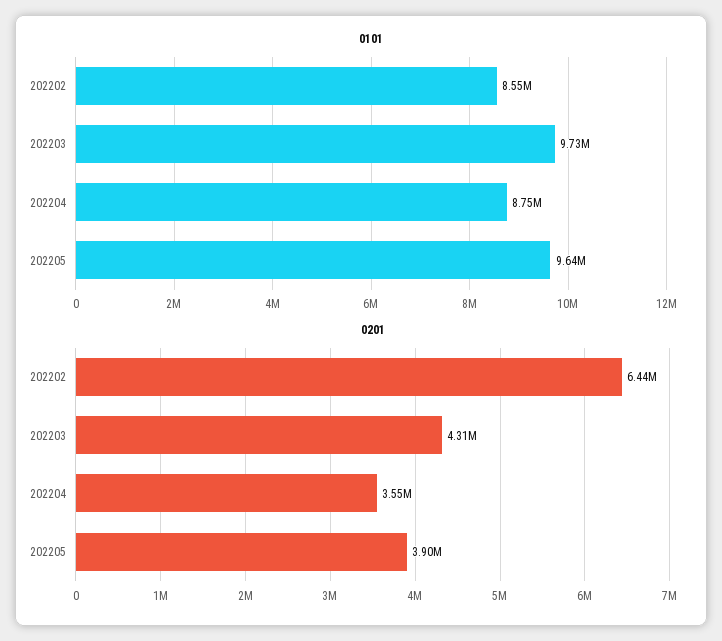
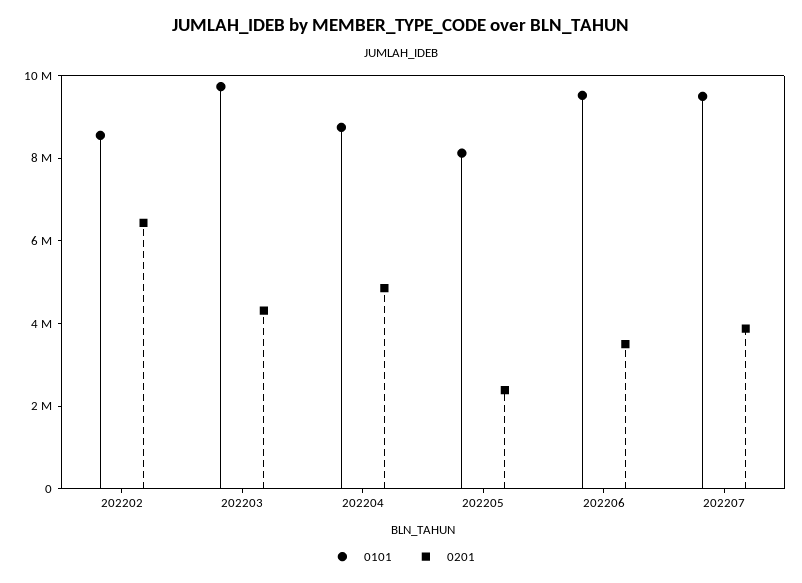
0101, 202205: 9640000 -> 8000000
0201, 202204: 3550000 -> 5000000
0201, 202205: 3900000 -> 2500000
0101, 202206: none -> 9500000
0201, 202206: none -> 3500000
0101, 202207: none -> 9500000
0201, 202207: none -> 4000000

